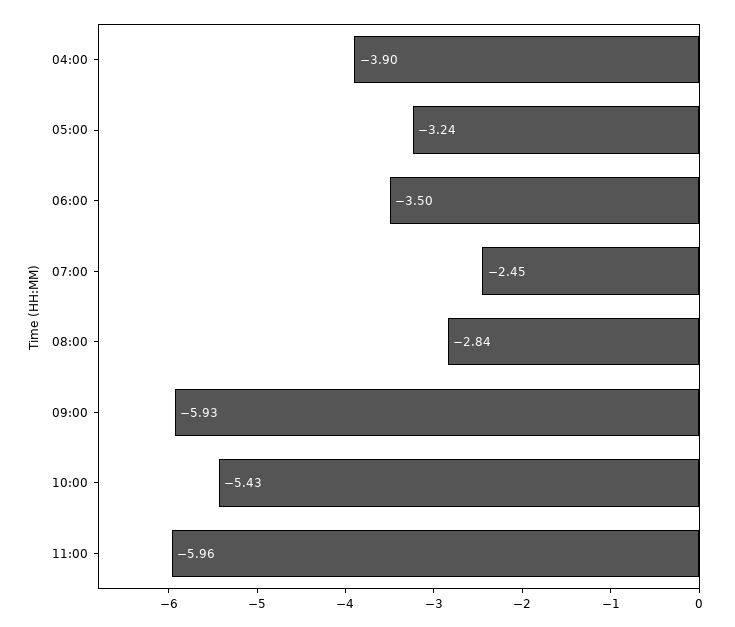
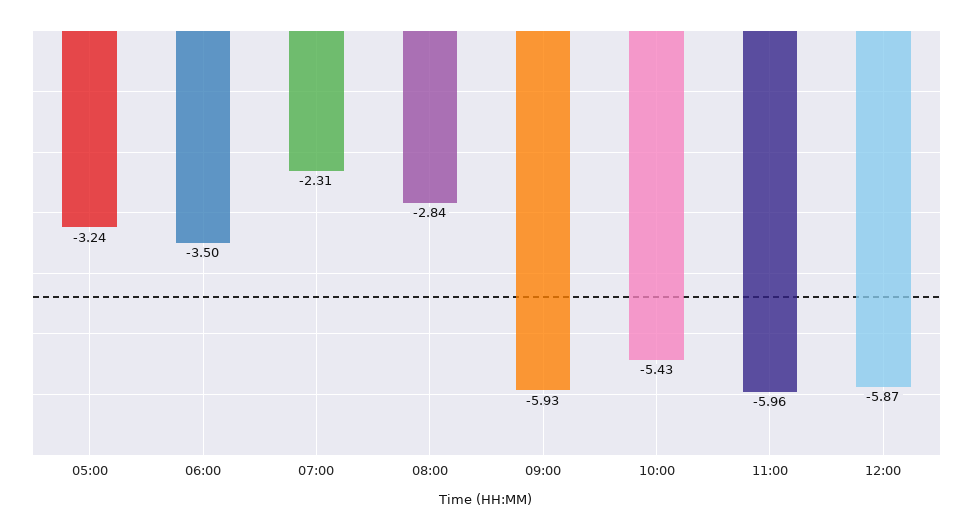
04:00: -3.9 -> none
07:00: -2.45 -> -2.31
12:00: none -> -5.87

